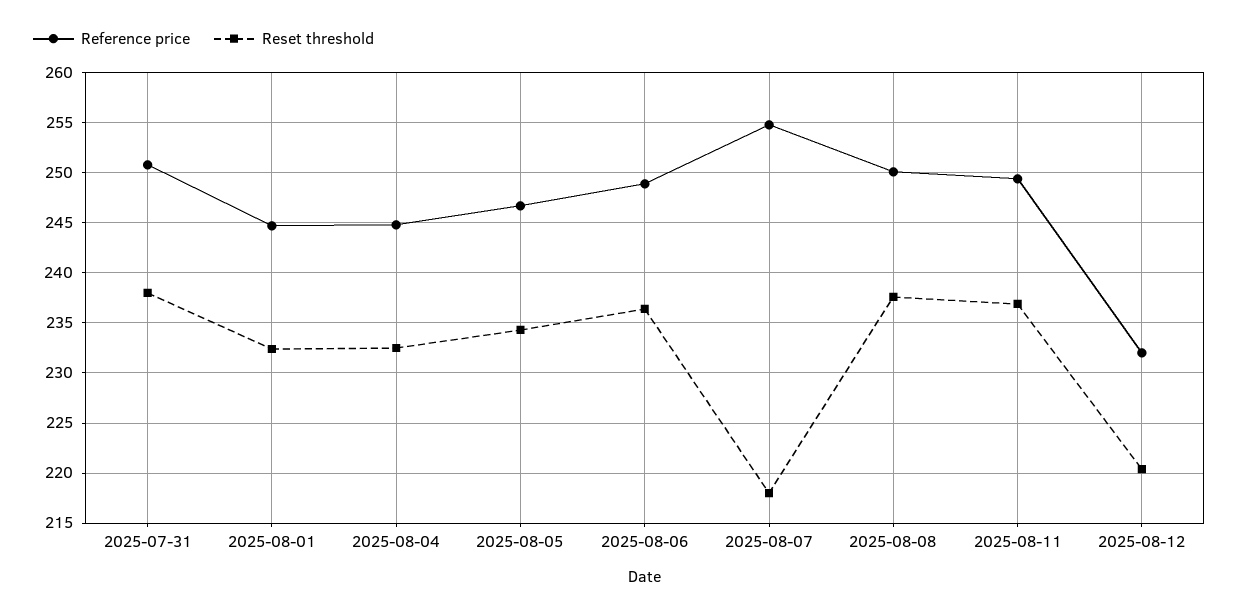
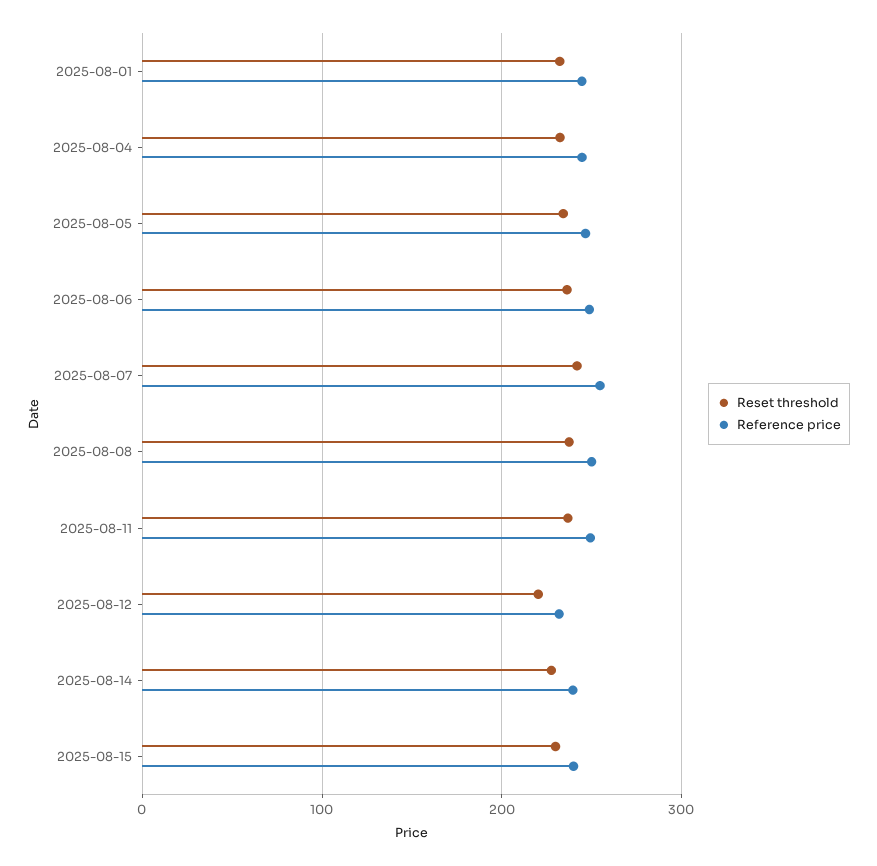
Reference price, 2025-07-31: 251 -> none
Reset threshold, 2025-07-31: 238 -> none
Reset threshold, 2025-08-07: 218 -> 240
Reset threshold, 2025-08-14: none -> 230
Reference price, 2025-08-14: none -> 240
Reset threshold, 2025-08-15: none -> 230
Reference price, 2025-08-15: none -> 240

